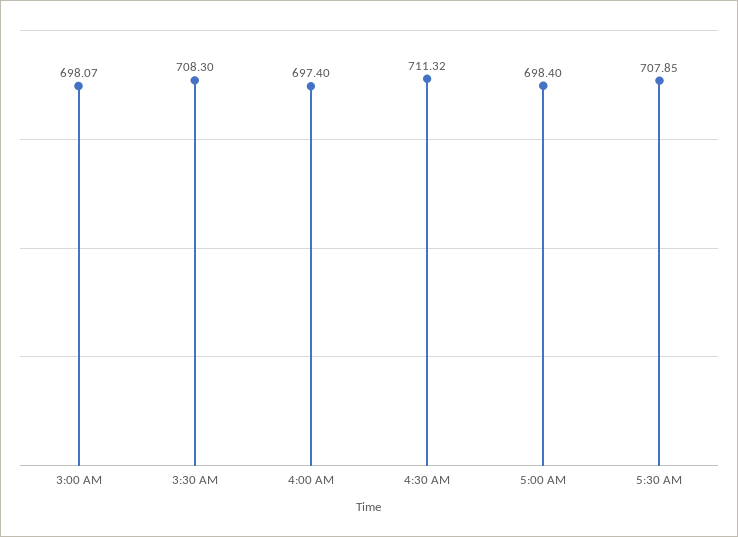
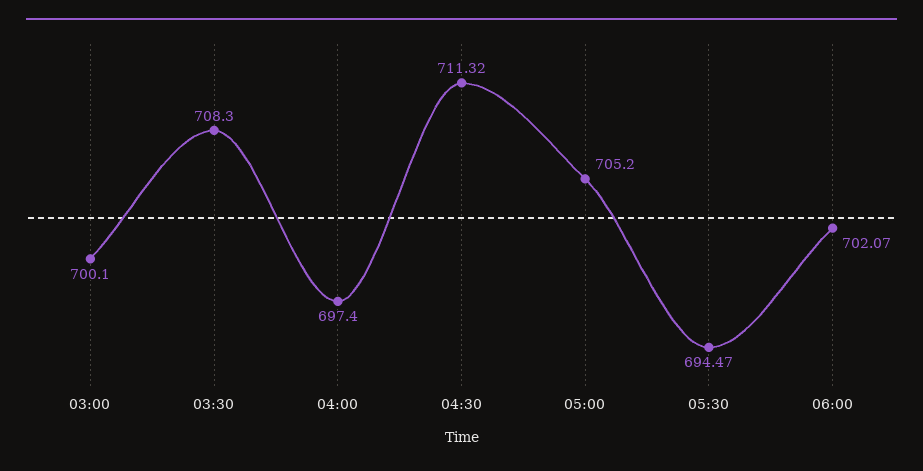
3:00 AM: 698.07 -> 700.1
5:00 AM: 698.4 -> 705.2
5:30 AM: 707.85 -> 694.47
06:00: none -> 702.07

